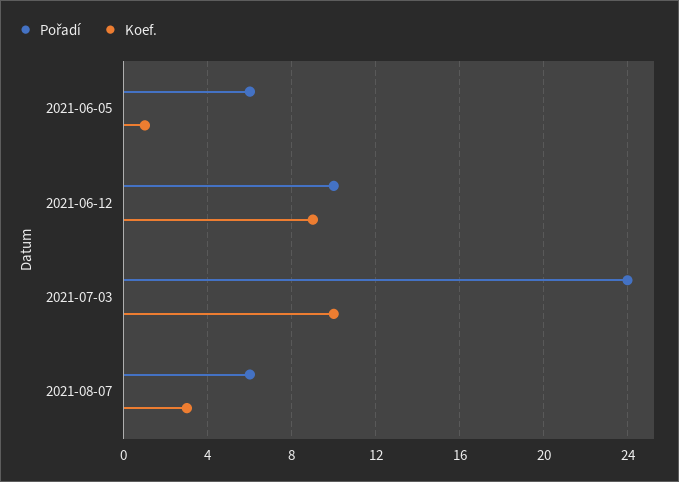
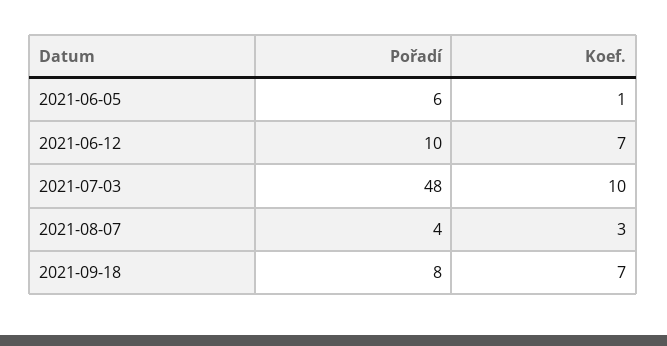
Koef., 2021-06-12: 9 -> 7
Pořadí, 2021-07-03: 24 -> 48
Pořadí, 2021-08-07: 6 -> 4
Pořadí, 2021-09-18: none -> 8
Koef., 2021-09-18: none -> 7

